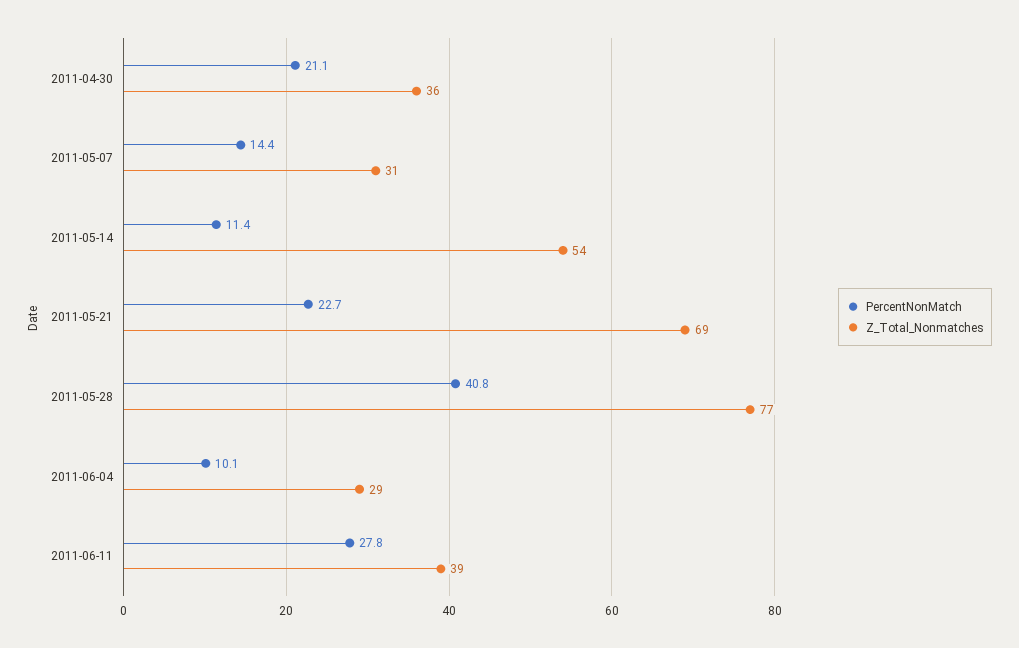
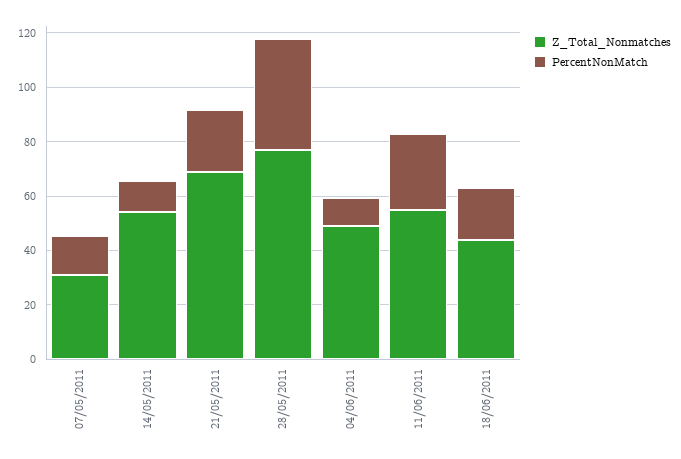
PercentNonMatch, 2011-04-30: 21.1 -> none
Z_Total_Nonmatches, 2011-04-30: 36 -> none
Z_Total_Nonmatches, 2011-06-04: 29 -> 50
Z_Total_Nonmatches, 2011-06-11: 39 -> 55
Z_Total_Nonmatches, 18/06/2011: none -> 45
PercentNonMatch, 18/06/2011: none -> 20

